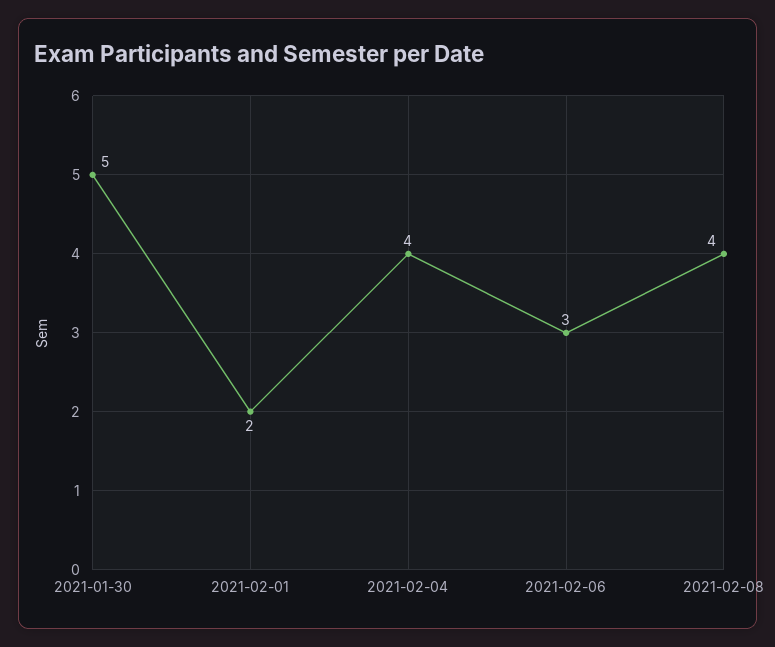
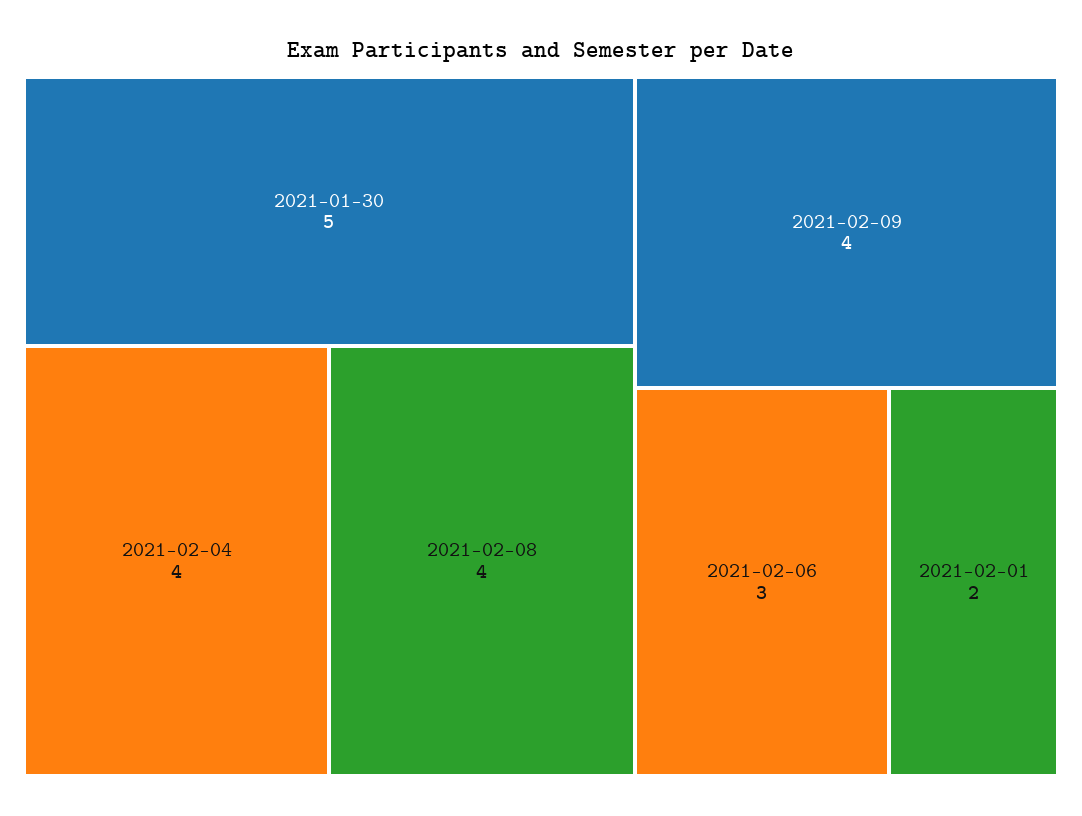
2021-02-09: none -> 4

